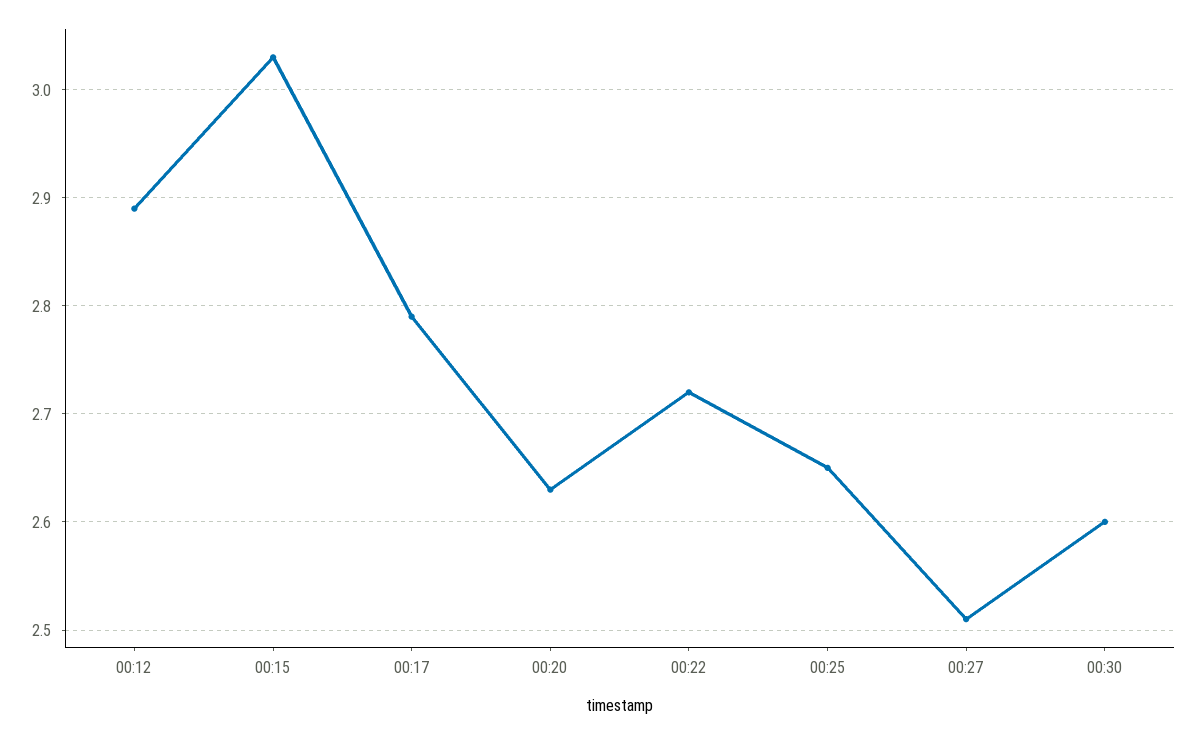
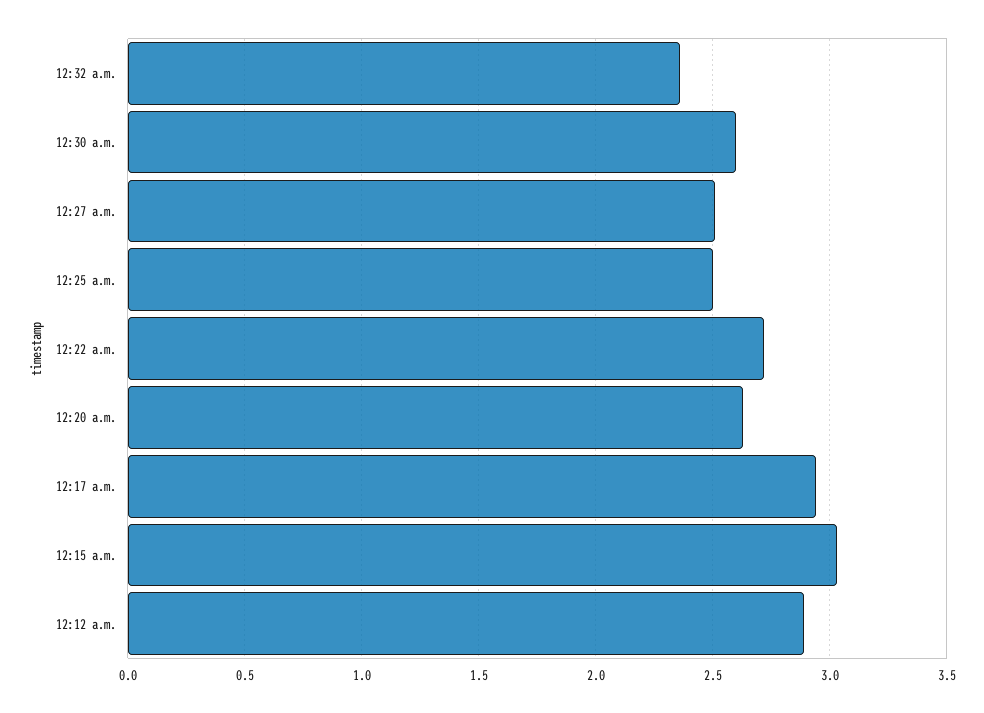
00:17: 2.79 -> 2.95
00:25: 2.65 -> 2.5
12:32 a.m.: none -> 2.35

